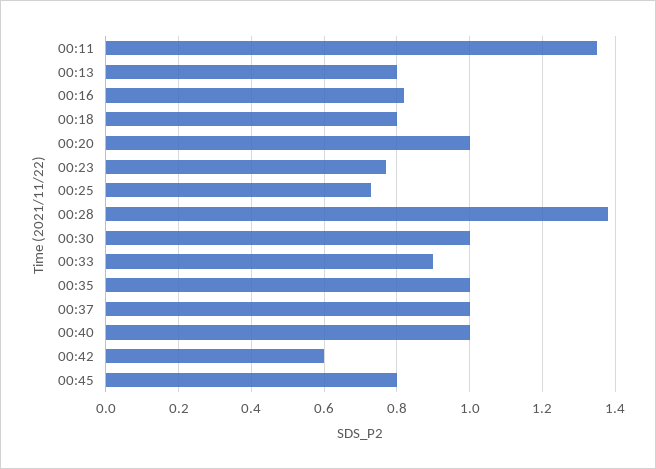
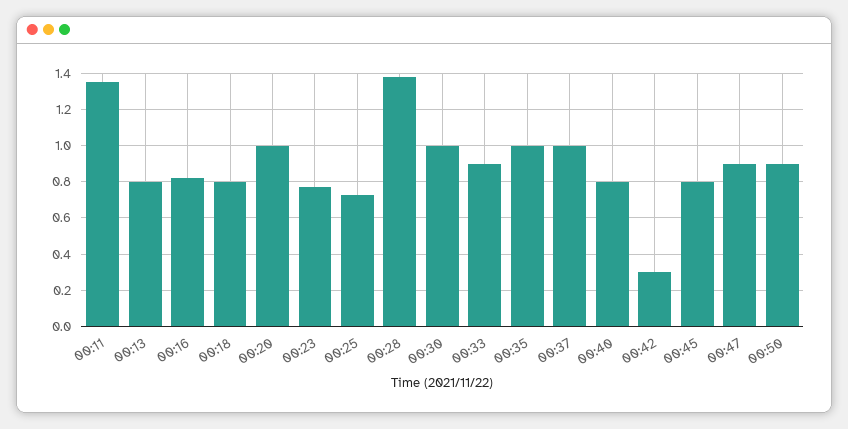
00:40: 1 -> 0.8
00:42: 0.6 -> 0.3
00:47: none -> 0.9
00:50: none -> 0.9

